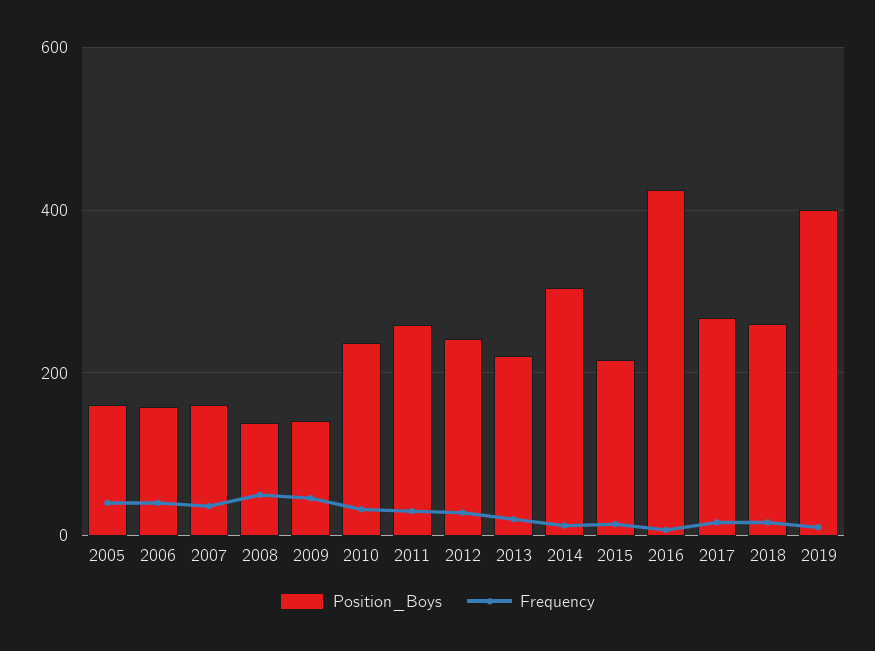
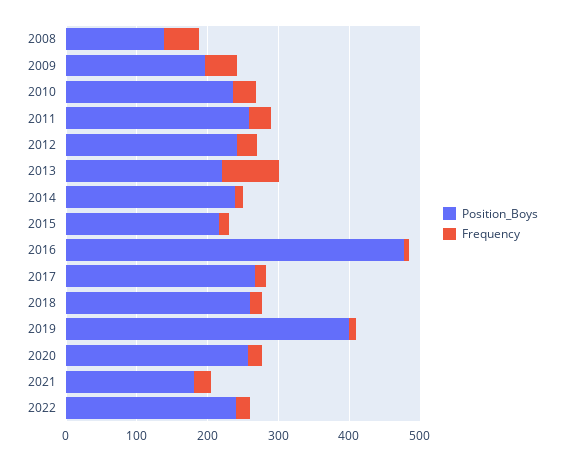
Position_Boys, 2005: 160 -> none
Frequency, 2005: 40 -> none
Position_Boys, 2006: 160 -> none
Frequency, 2006: 40 -> none
Position_Boys, 2007: 160 -> none
Frequency, 2007: 40 -> none
Position_Boys, 2009: 140 -> 200
Frequency, 2013: 20 -> 80
Position_Boys, 2014: 300 -> 240
Position_Boys, 2016: 420 -> 480
Position_Boys, 2020: none -> 260
Frequency, 2020: none -> 20
Position_Boys, 2021: none -> 180
Frequency, 2021: none -> 20
Position_Boys, 2022: none -> 240
Frequency, 2022: none -> 20

